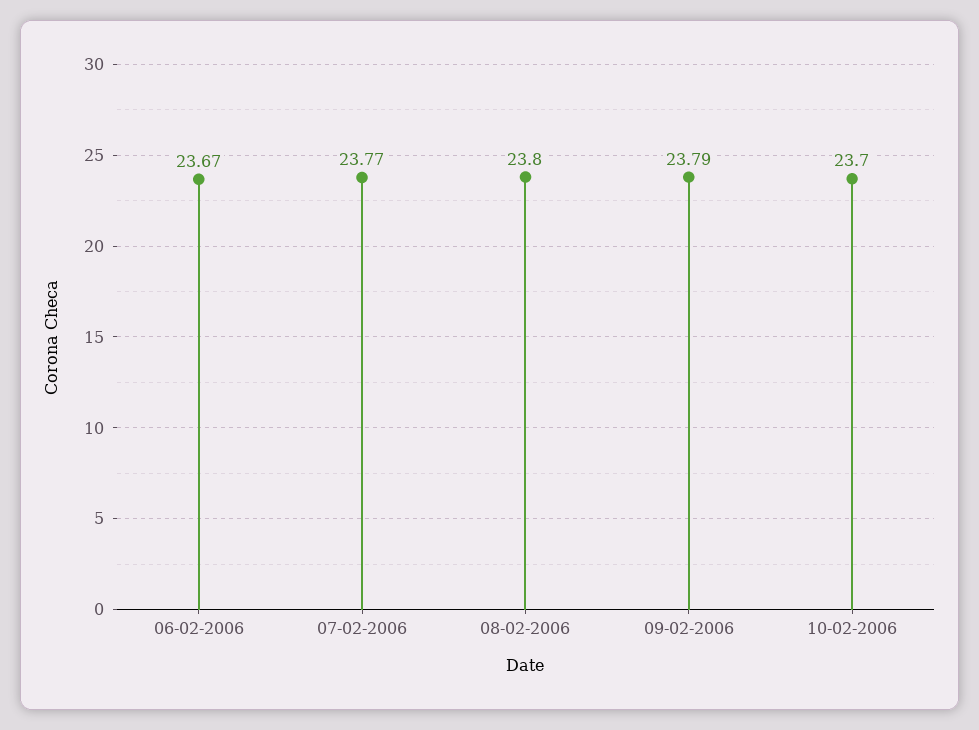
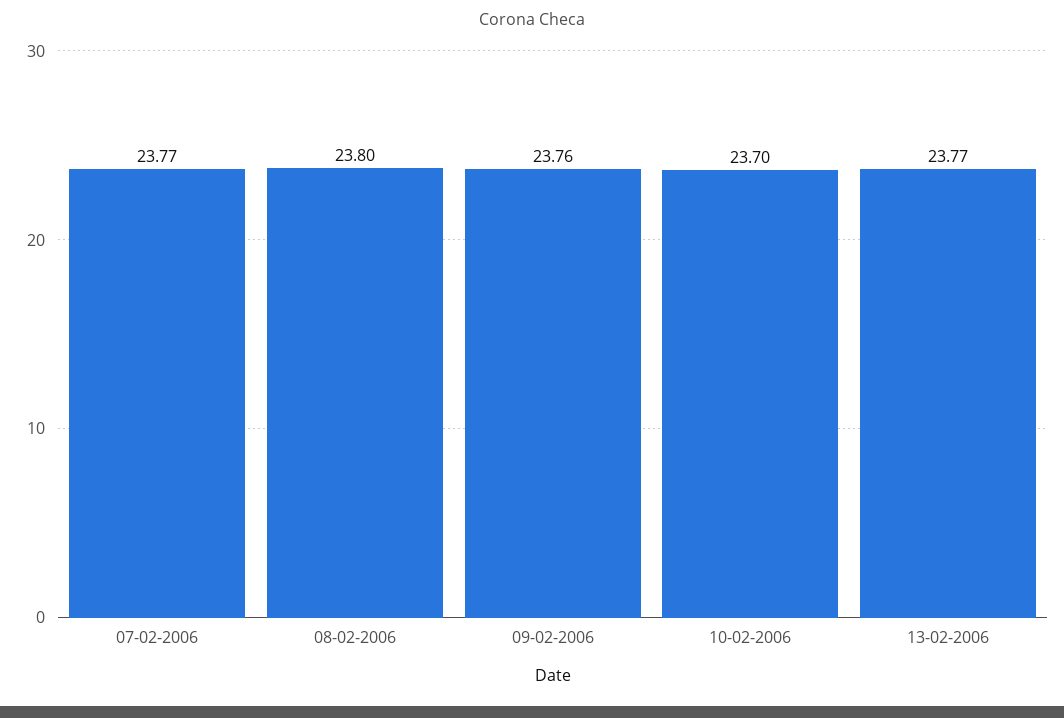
06-02-2006: 23.67 -> none
09-02-2006: 23.79 -> 23.76
13-02-2006: none -> 23.77

